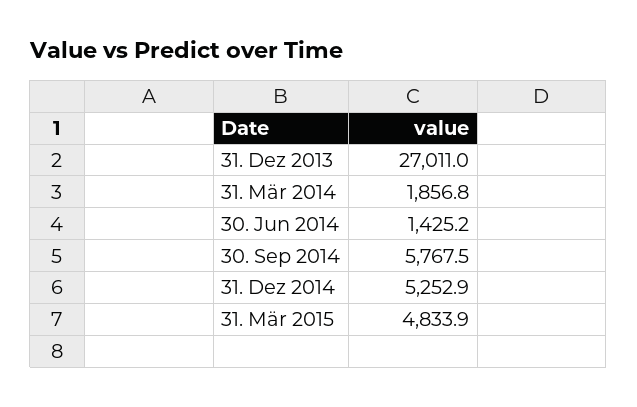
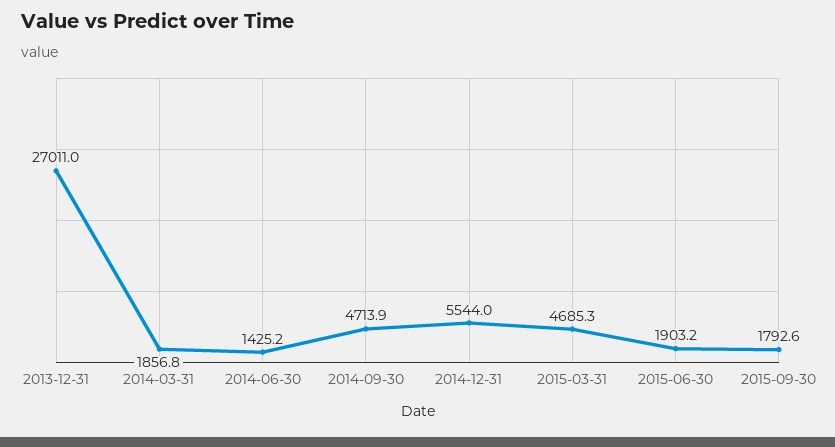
30. Sep 2014: 5767.5 -> 4713.9
31. Dez 2014: 5252.9 -> 5544
31. Mär 2015: 4833.9 -> 4685.3
2015-06-30: none -> 1903.2
2015-09-30: none -> 1792.6

